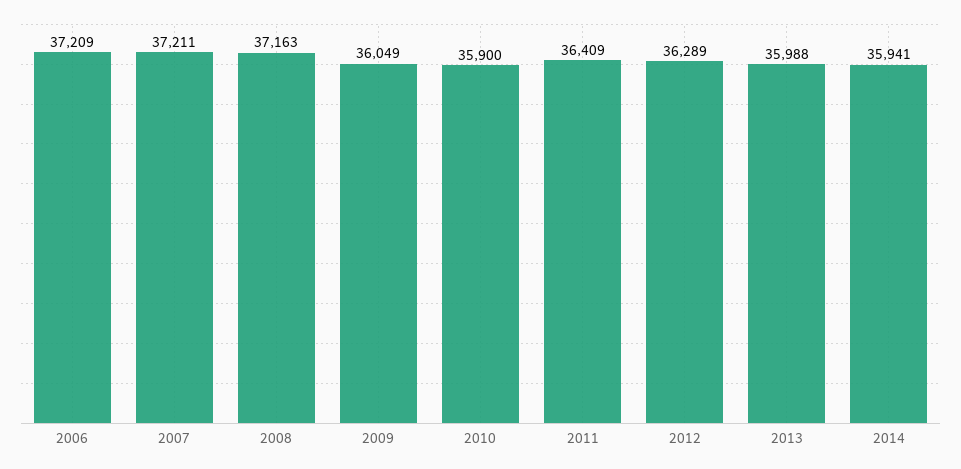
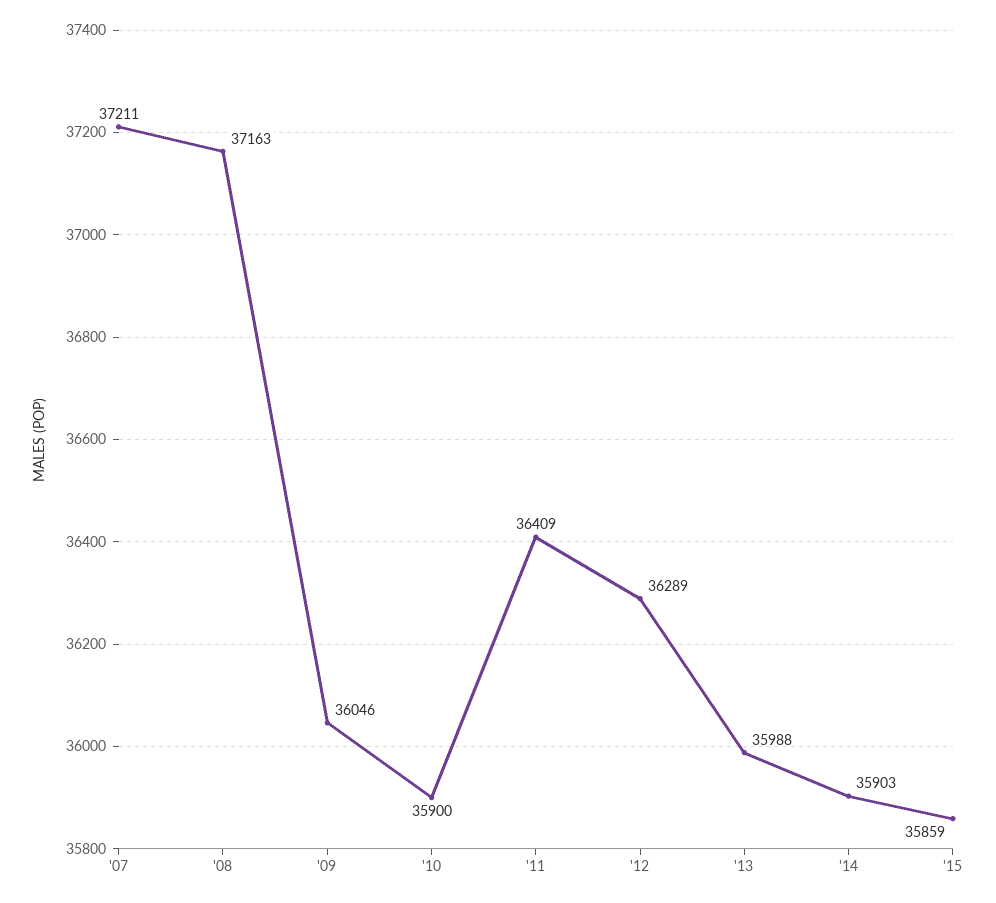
2006: 37209 -> none
2009: 36049 -> 36046
2014: 35941 -> 35903
'15: none -> 35859

